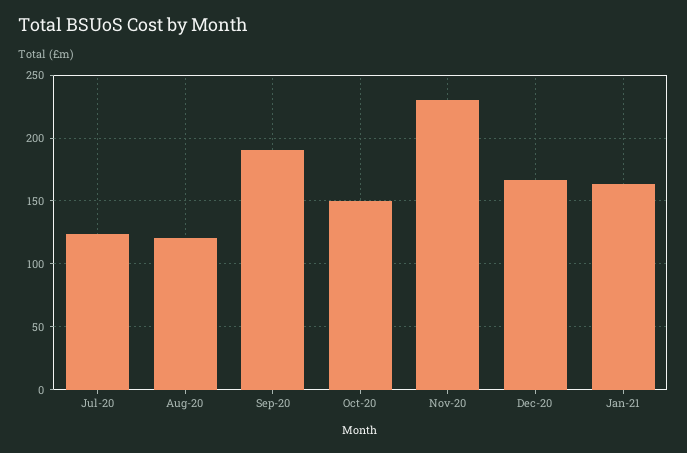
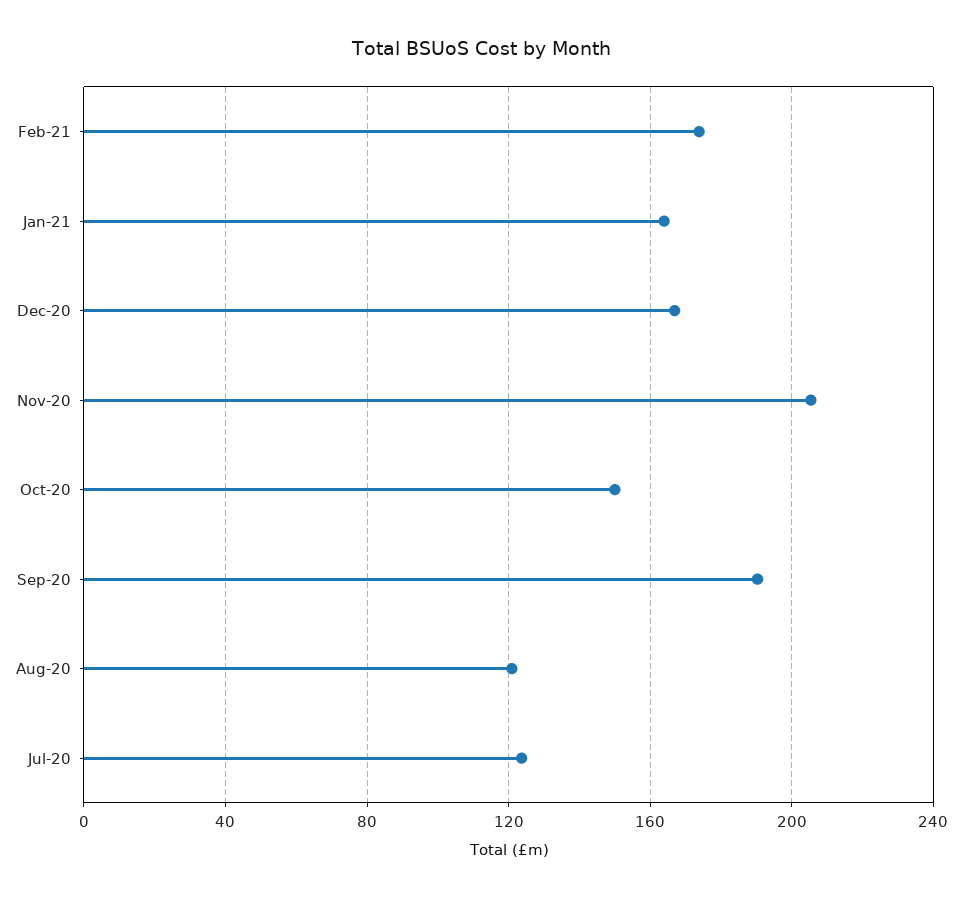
Nov-20: 230 -> 205
Feb-21: none -> 175

